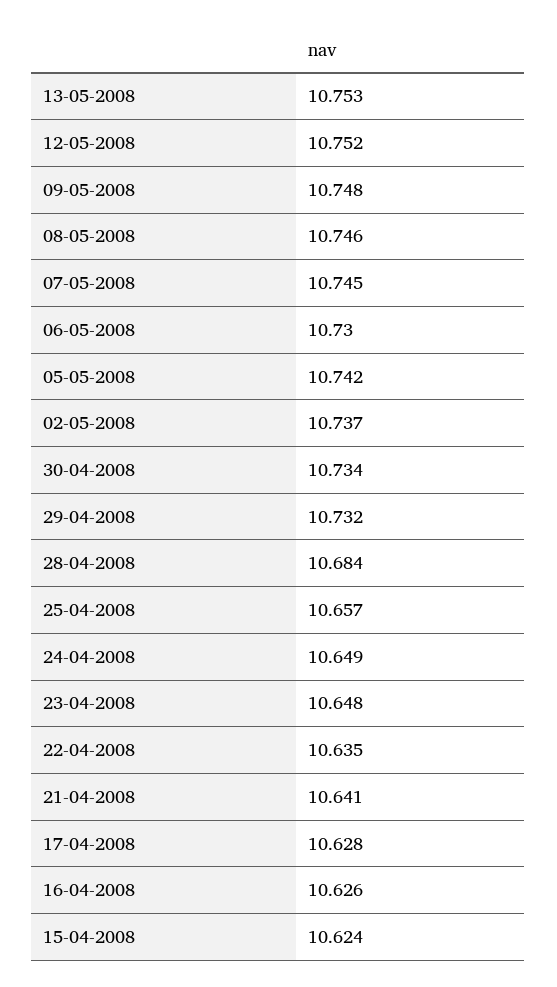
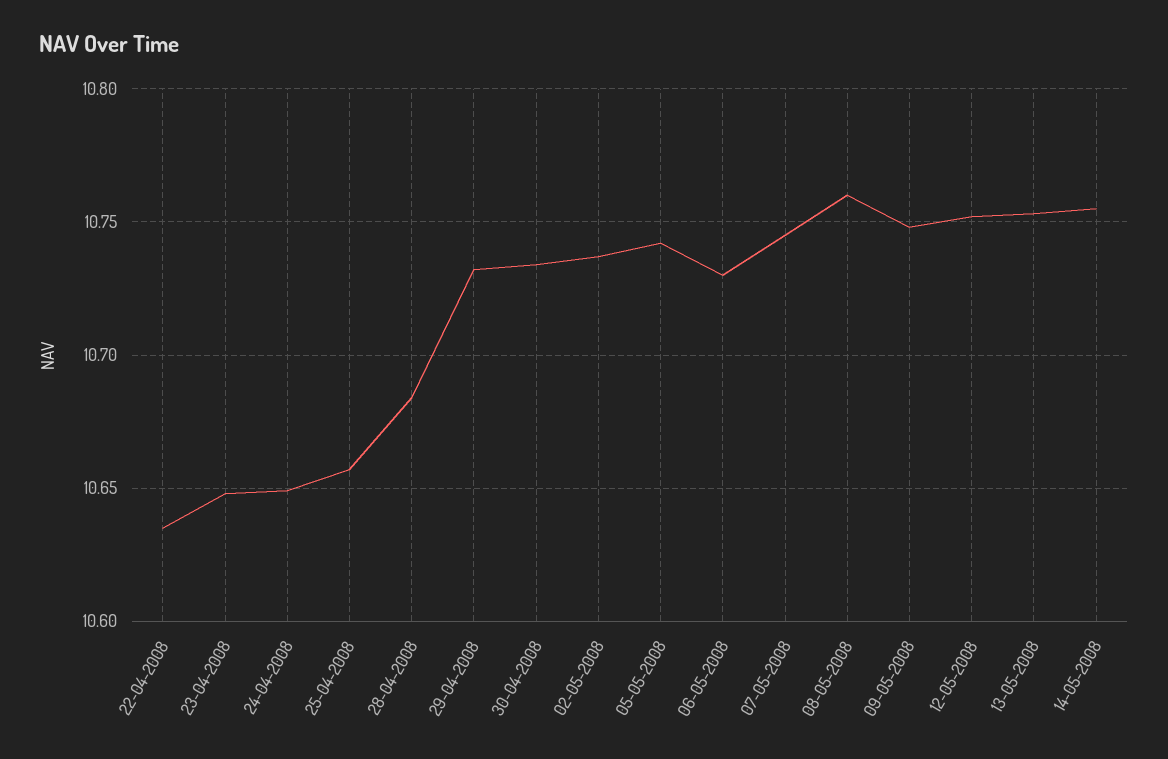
08-05-2008: 10.746 -> 10.76
21-04-2008: 10.641 -> none
17-04-2008: 10.628 -> none
16-04-2008: 10.626 -> none
15-04-2008: 10.624 -> none
14-05-2008: none -> 10.755

